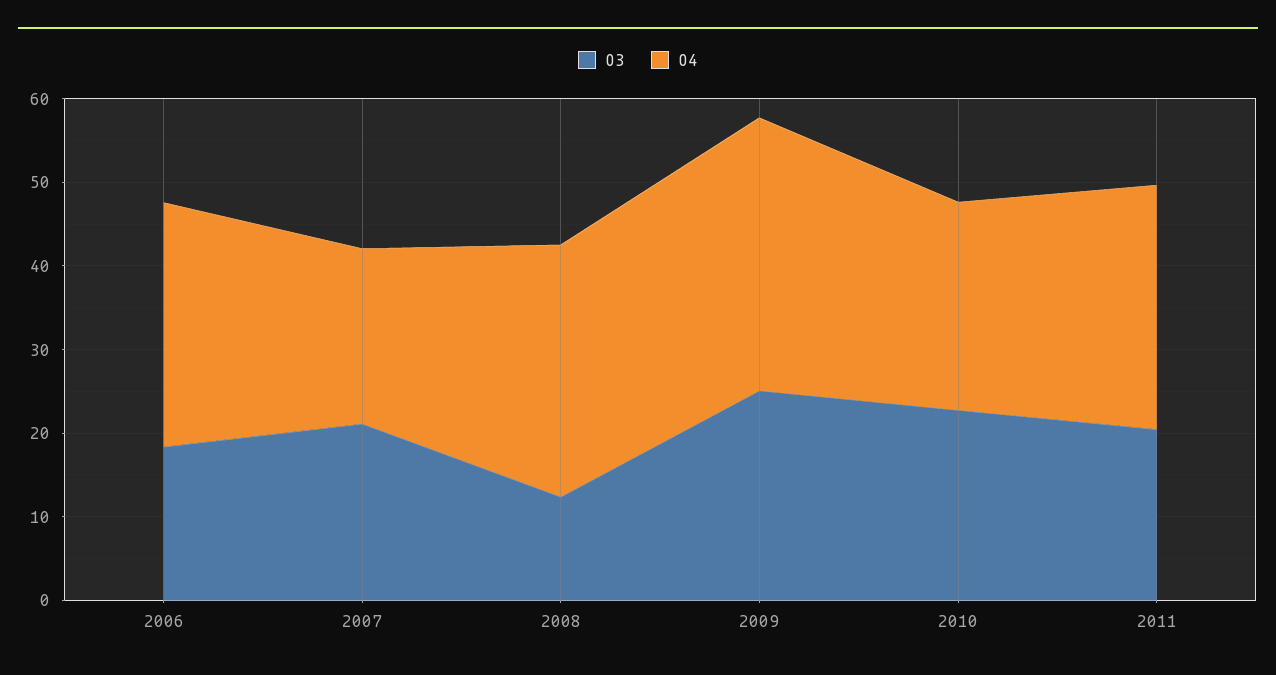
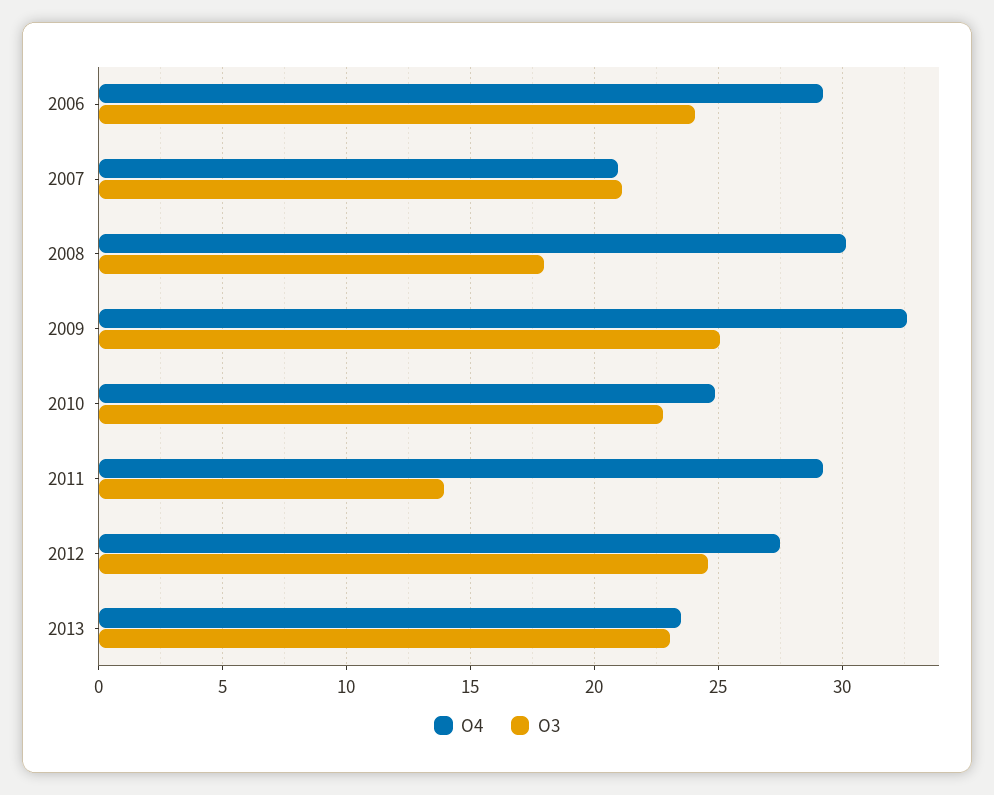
O3, 2006: 18 -> 24
O3, 2008: 12 -> 18
O3, 2011: 20 -> 14
O4, 2012: none -> 27.5
O3, 2012: none -> 24.5
O4, 2013: none -> 23.5
O3, 2013: none -> 23

